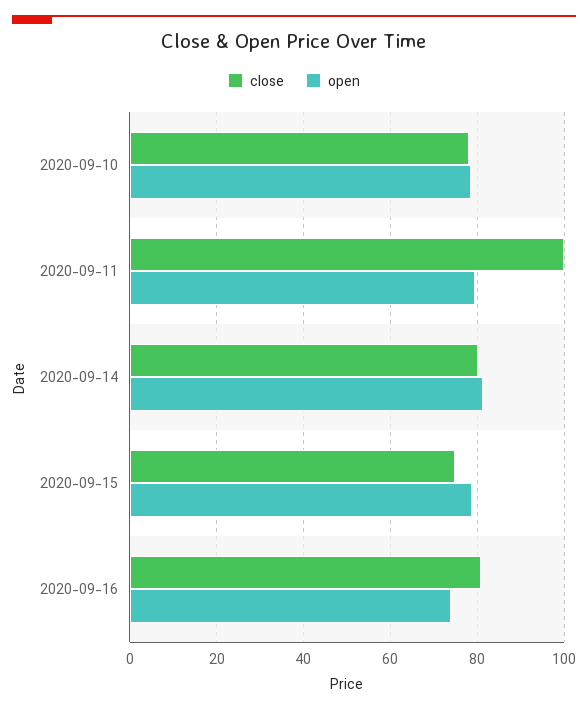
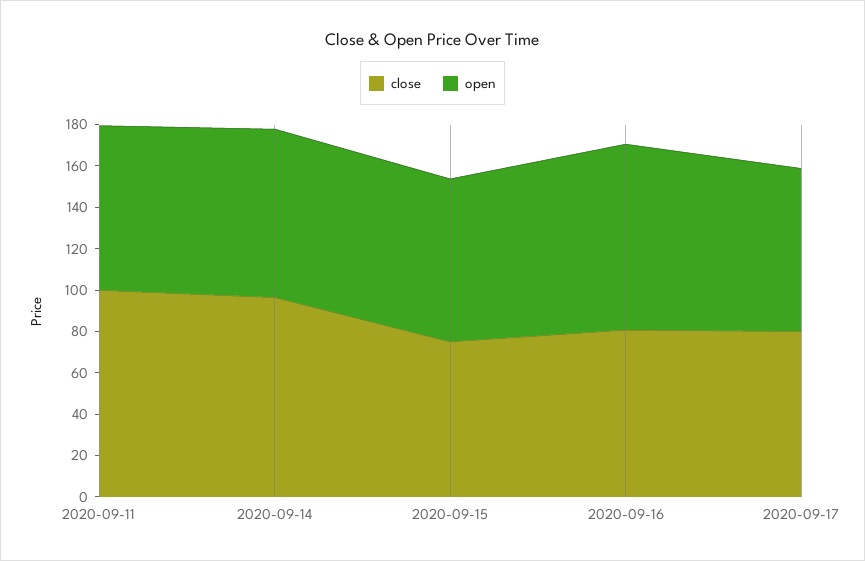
close, 2020-09-10: 78 -> none
open, 2020-09-10: 78 -> none
close, 2020-09-14: 80 -> 95
open, 2020-09-16: 74 -> 90
close, 2020-09-17: none -> 80
open, 2020-09-17: none -> 80

